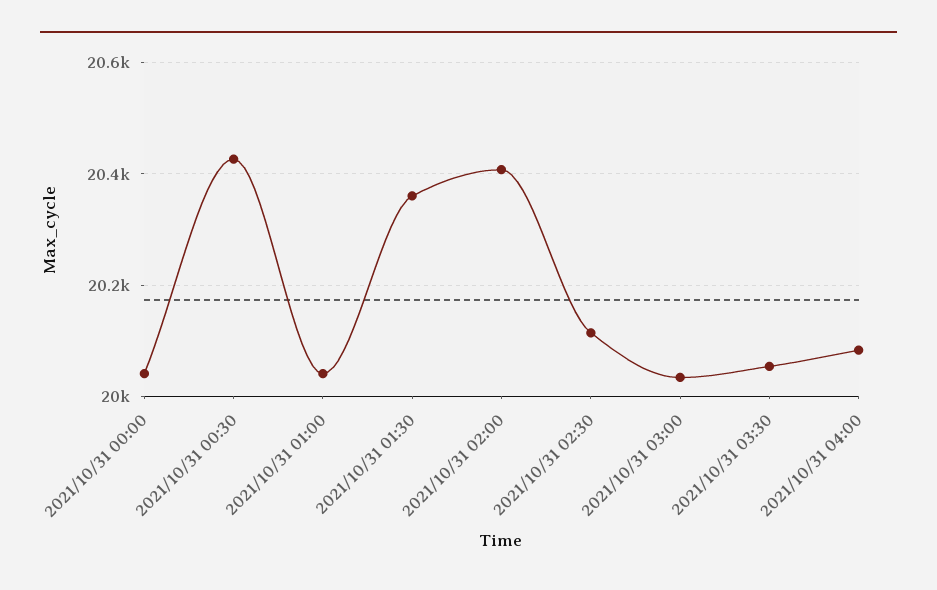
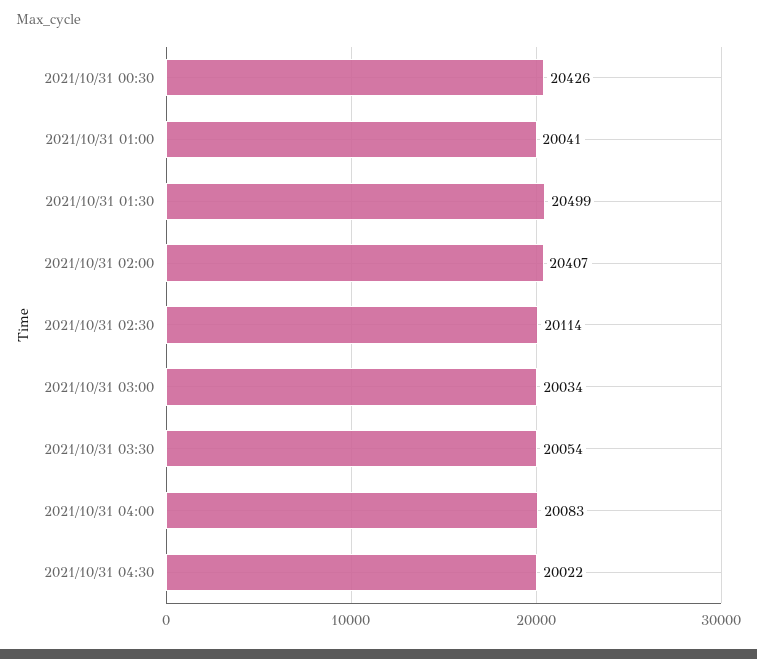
2021/10/31 00:00: 20040 -> none
2021/10/31 01:30: 20360 -> 20499
2021/10/31 04:30: none -> 20022

